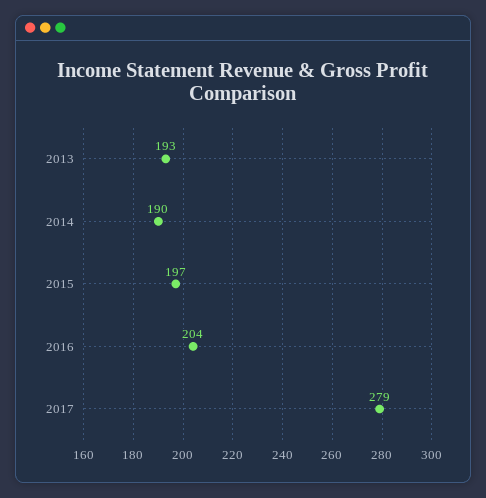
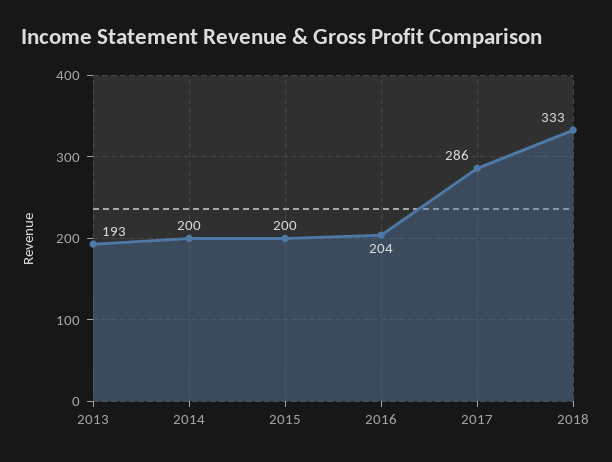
2014: 190 -> 200
2015: 197 -> 200
2017: 279 -> 286
2018: none -> 333

